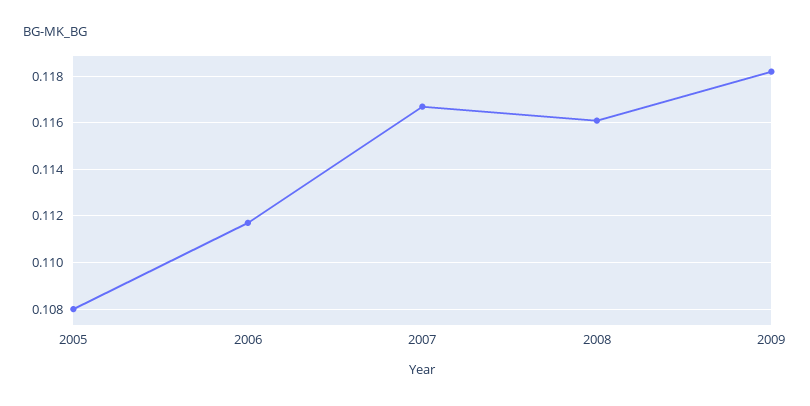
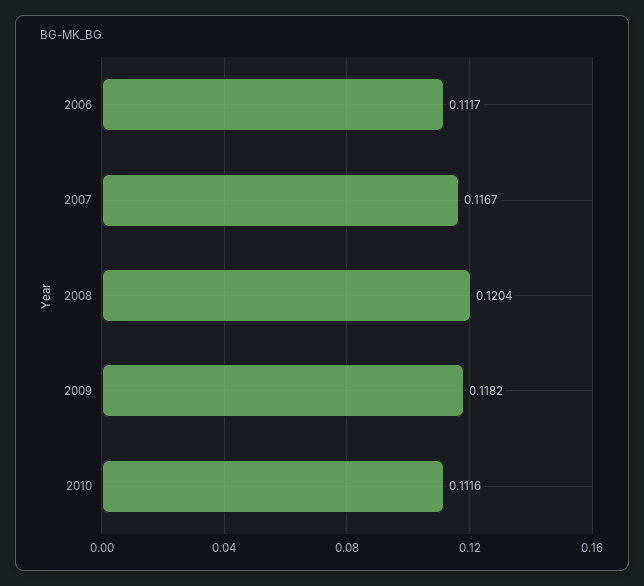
2005: 0.108 -> none
2008: 0.116 -> 0.1204
2010: none -> 0.1116

